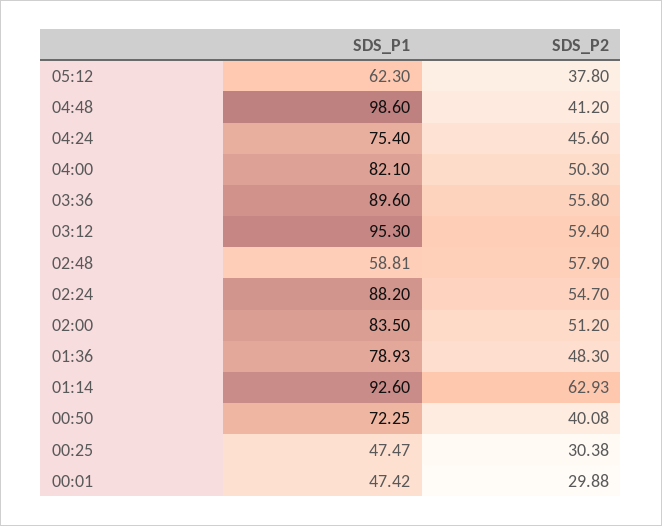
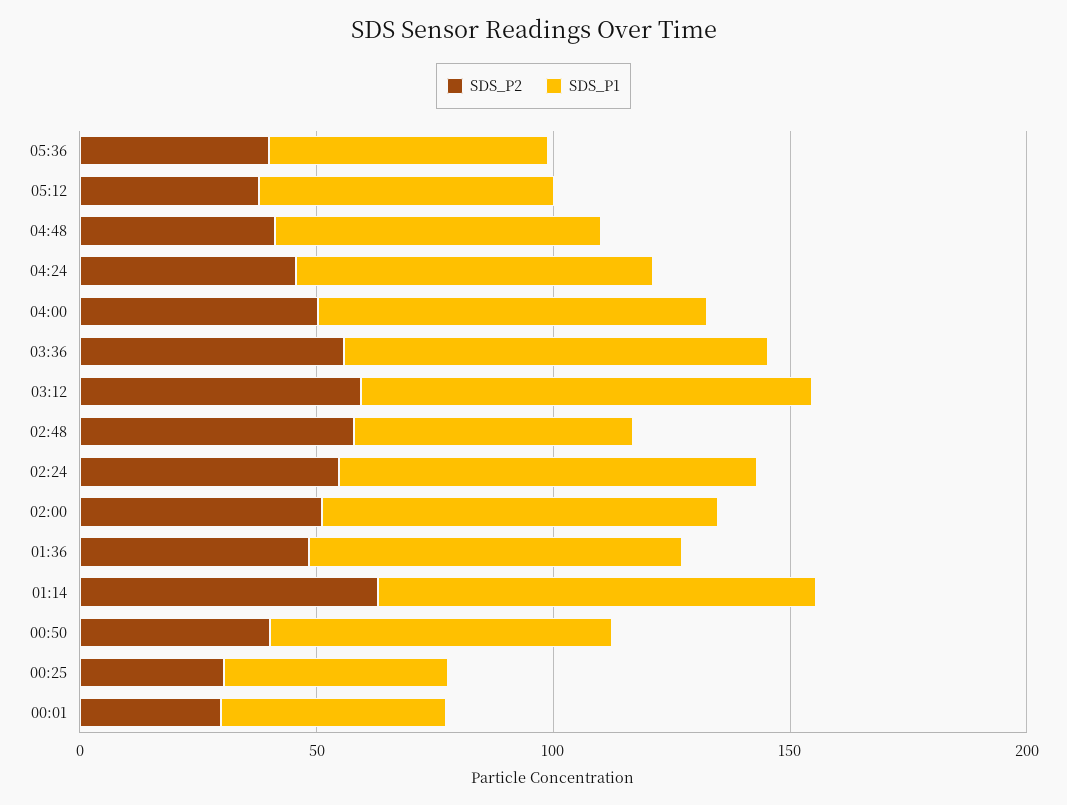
SDS_P1, 04:48: 98.6 -> 70
SDS_P2, 05:36: none -> 40
SDS_P1, 05:36: none -> 60

